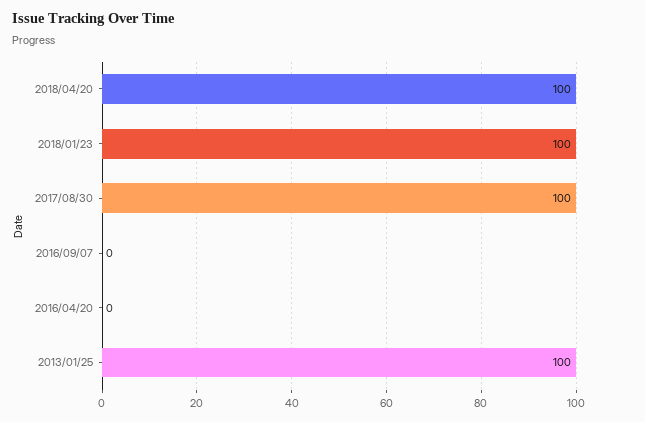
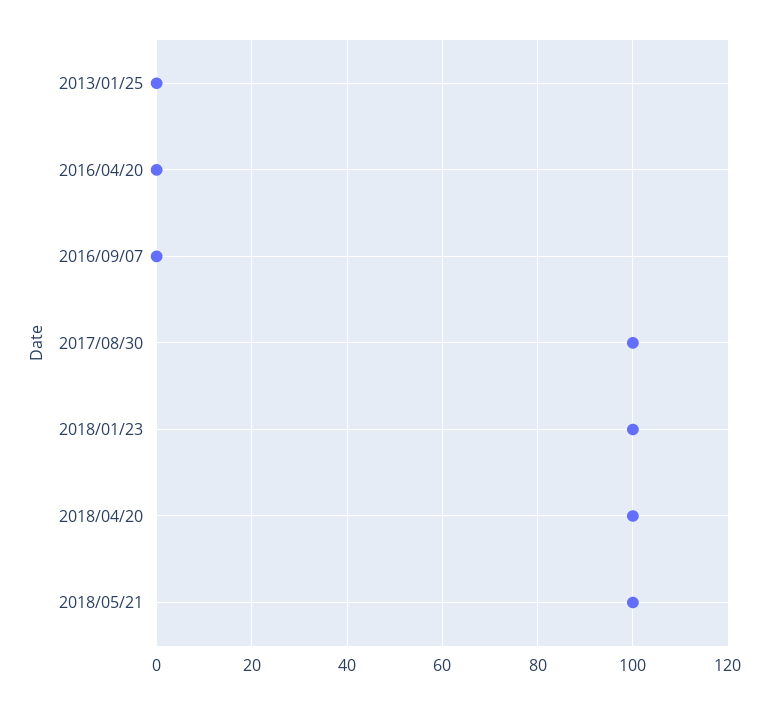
2013/01/25: 100 -> 0
2018/05/21: none -> 100

